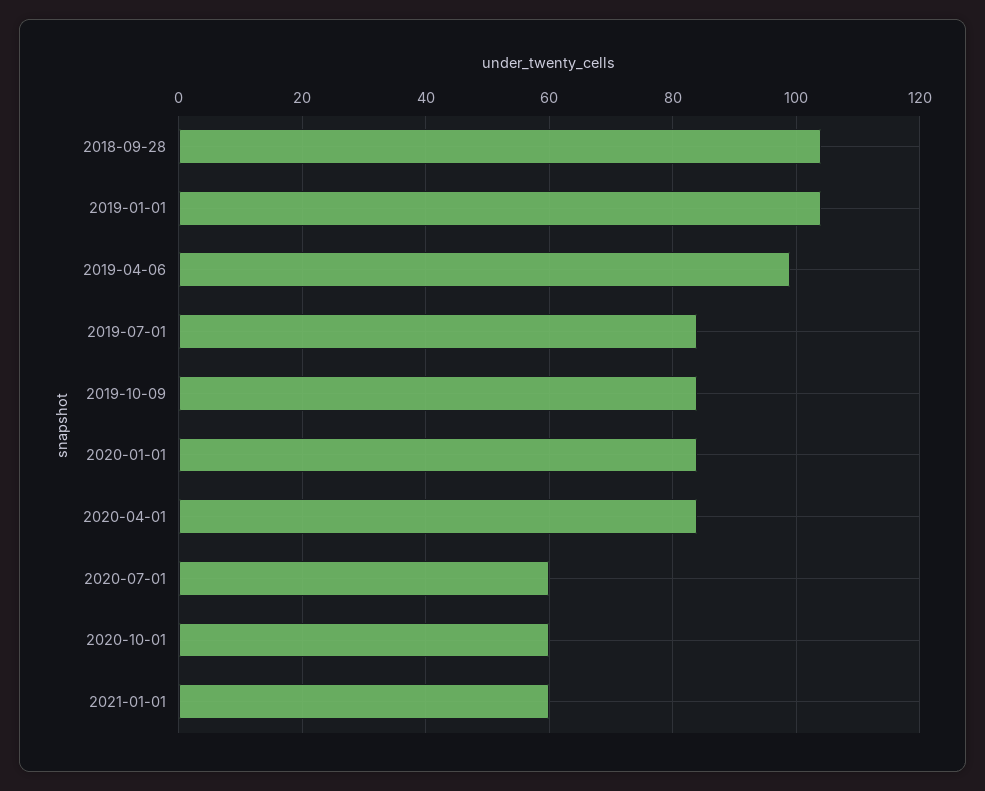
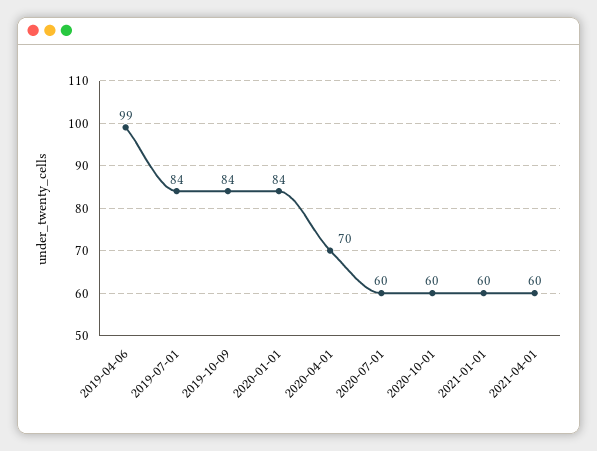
2018-09-28: 105 -> none
2019-01-01: 105 -> none
2020-04-01: 85 -> 70
2021-04-01: none -> 60

